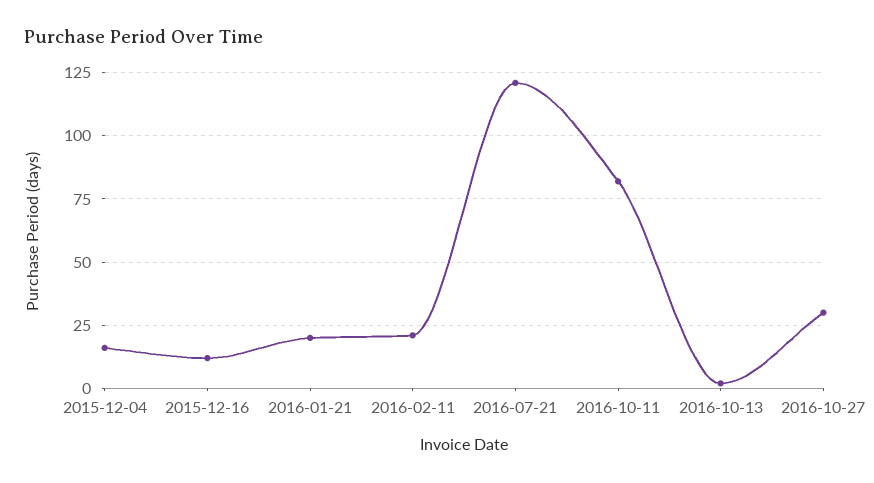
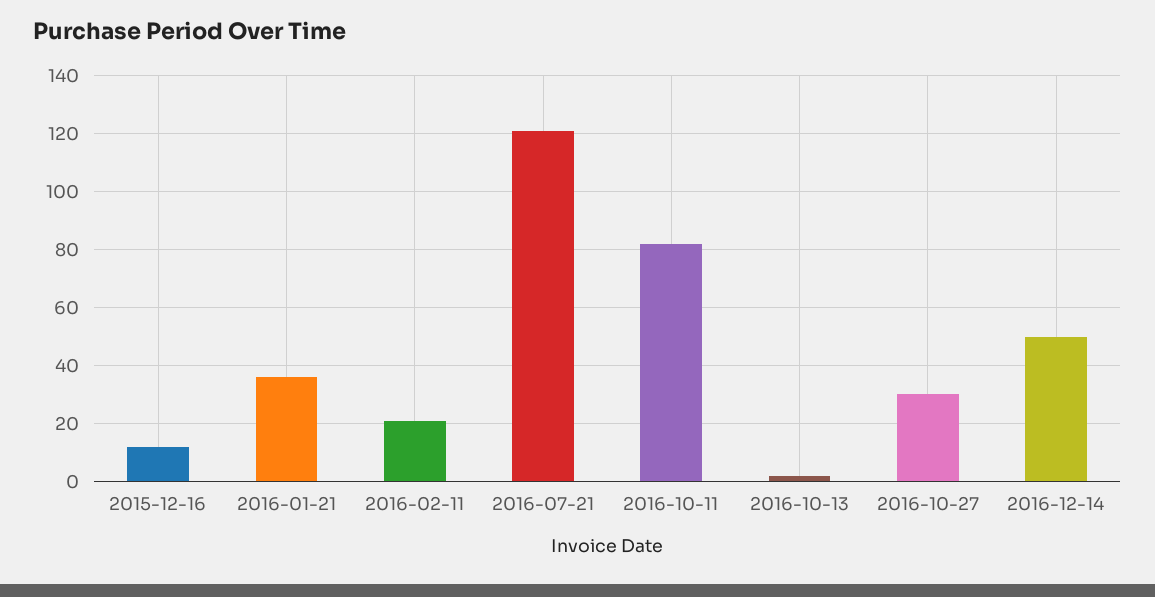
2015-12-04: 15 -> none
2016-01-21: 20 -> 35
2016-12-14: none -> 50

